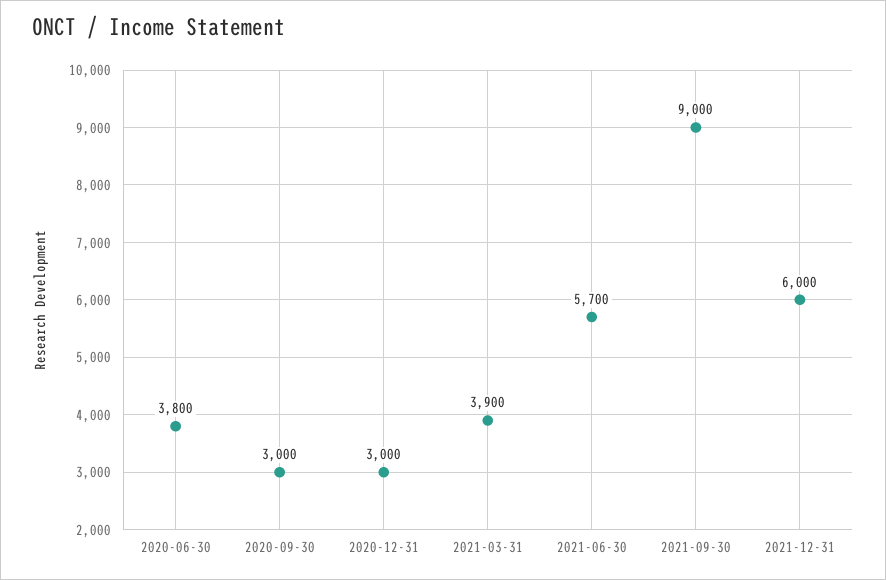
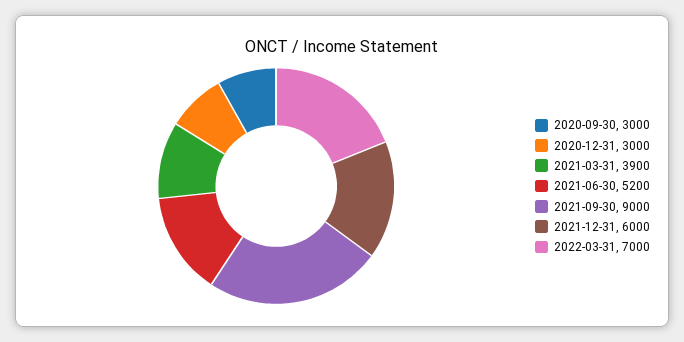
2020-06-30: 3800 -> none
2021-06-30: 5700 -> 5200
2022-03-31: none -> 7000

